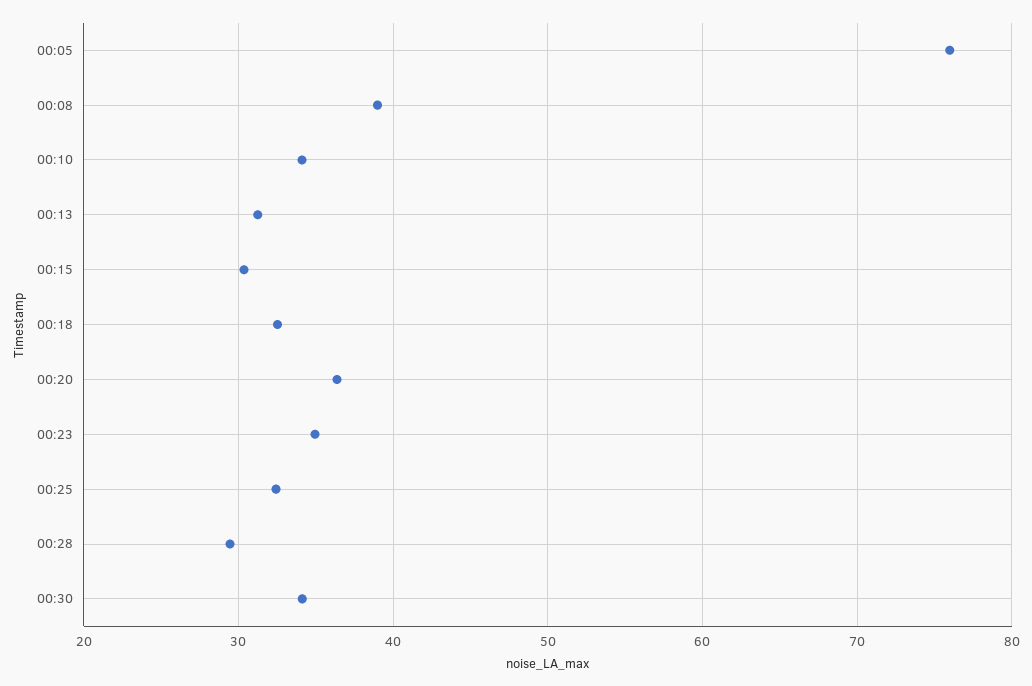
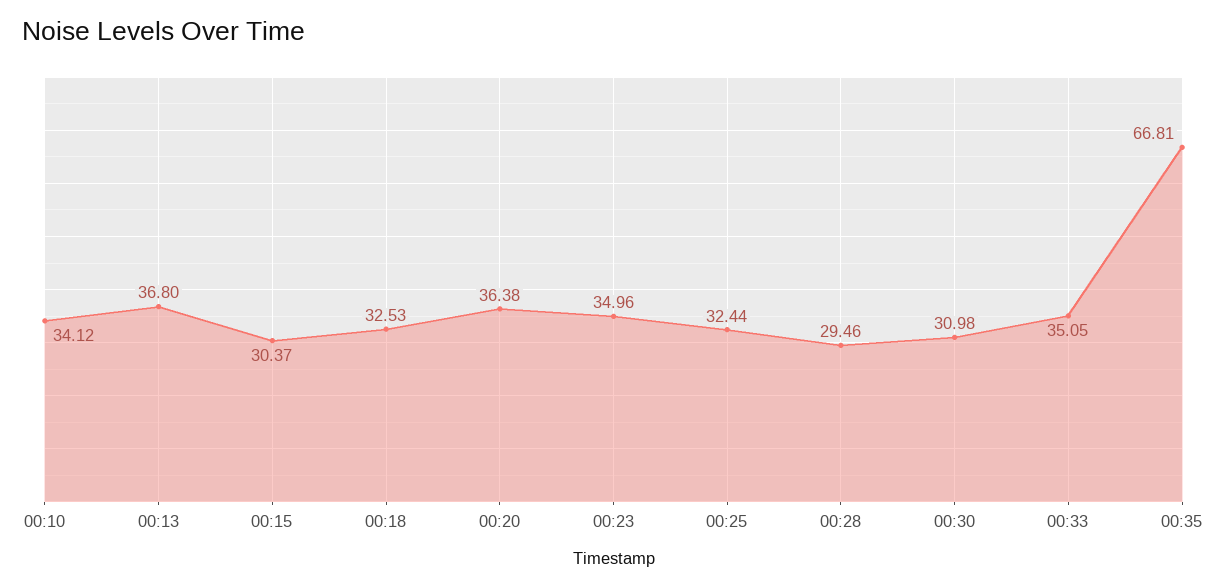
00:05: 76 -> none
00:08: 39 -> none
00:13: 31 -> 36.8
00:30: 34 -> 30.98
00:33: none -> 35.05
00:35: none -> 66.81

